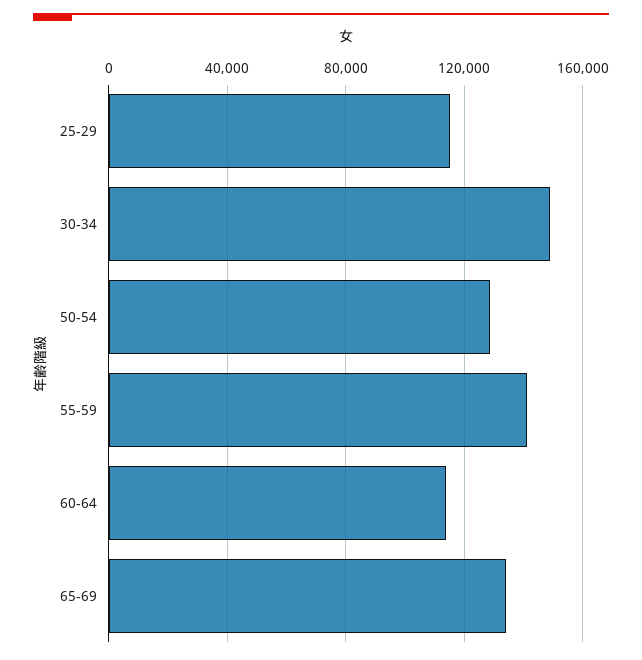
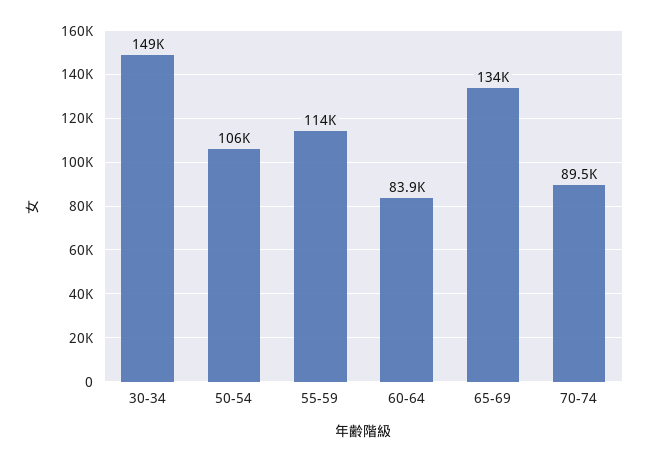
25-29: 115000 -> none
50-54: 130000 -> 106000
55-59: 140000 -> 114000
60-64: 115000 -> 83900
70-74: none -> 89500

